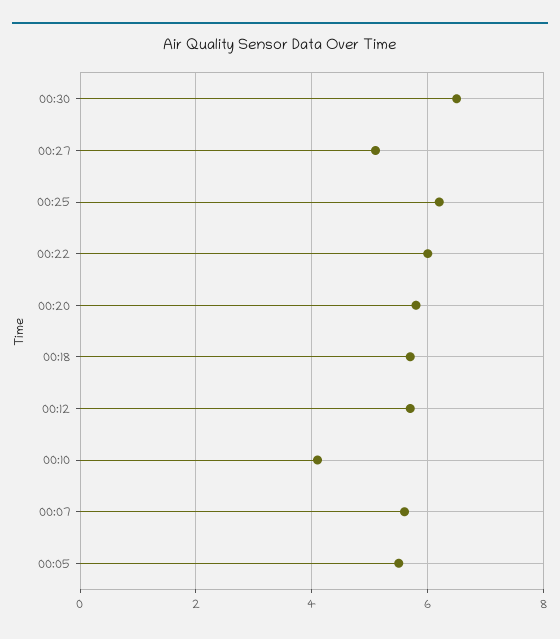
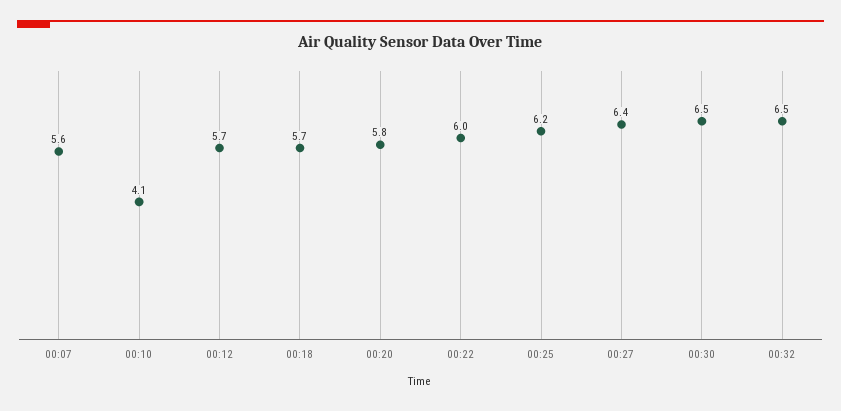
00:27: 5 -> 6.4
00:05: 5.5 -> none
00:32: none -> 6.5

